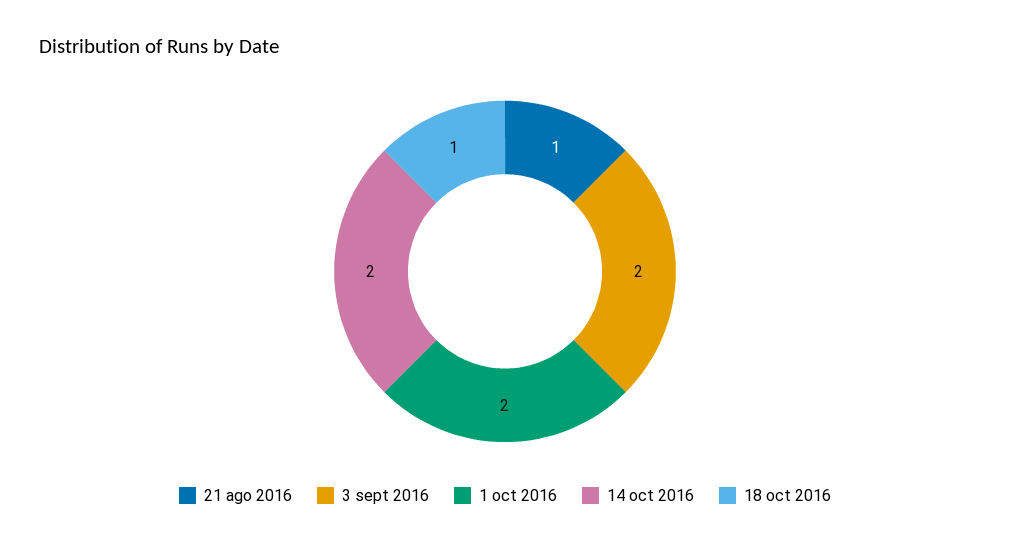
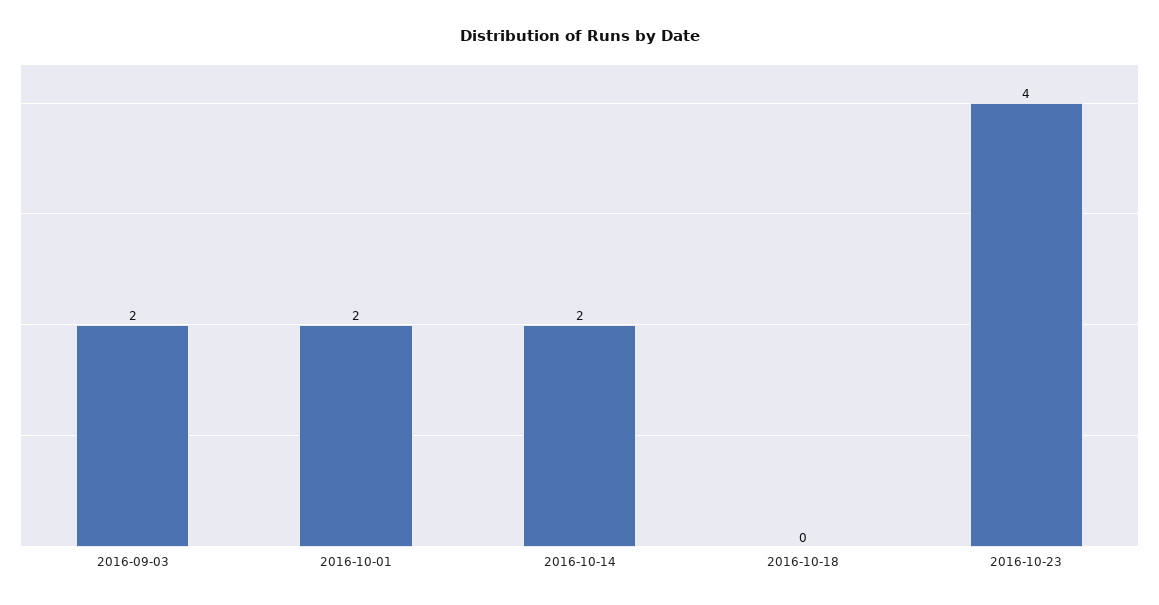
21 ago 2016: 1 -> none
18 oct 2016: 1 -> 0
2016-10-23: none -> 4

